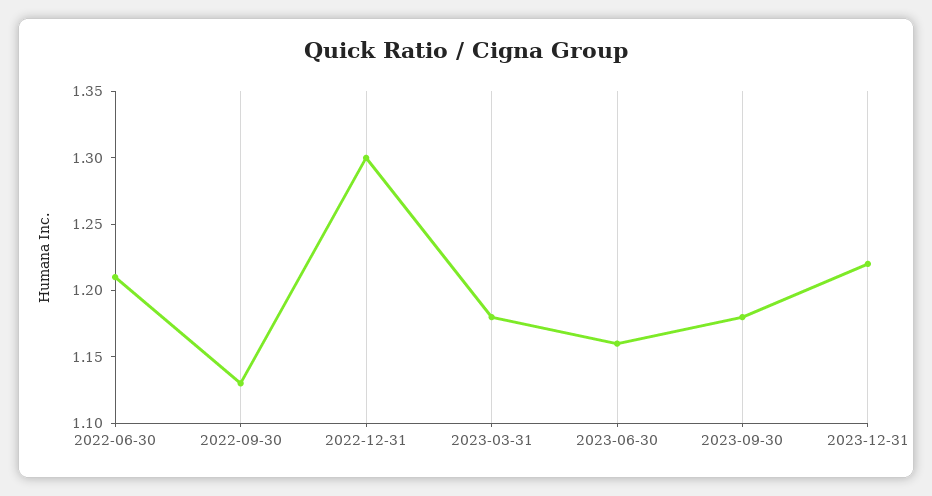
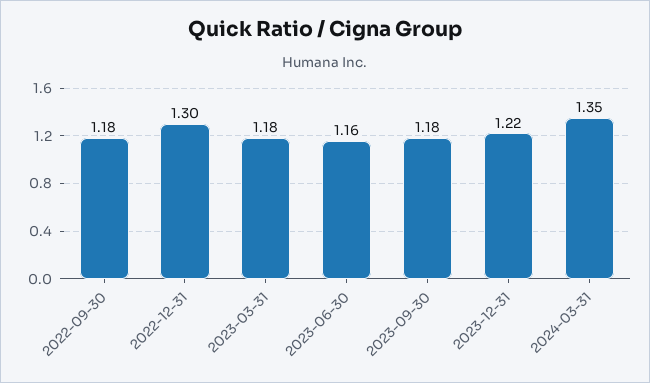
2022-06-30: 1.21 -> none
2022-09-30: 1.13 -> 1.18
2024-03-31: none -> 1.35

